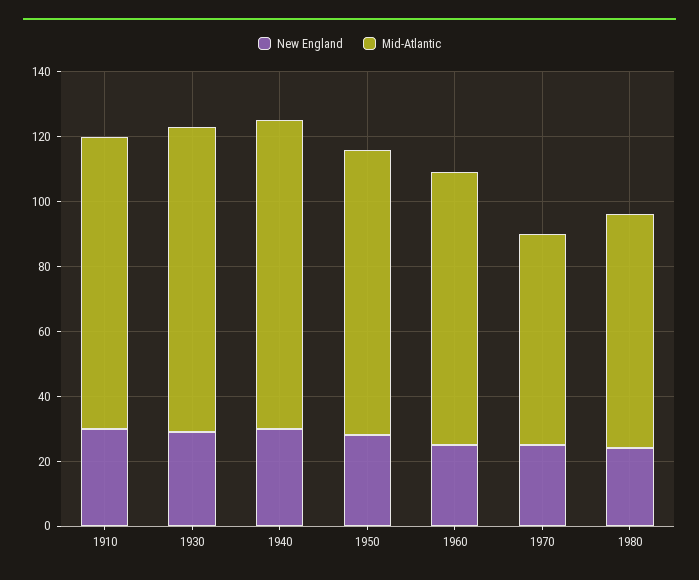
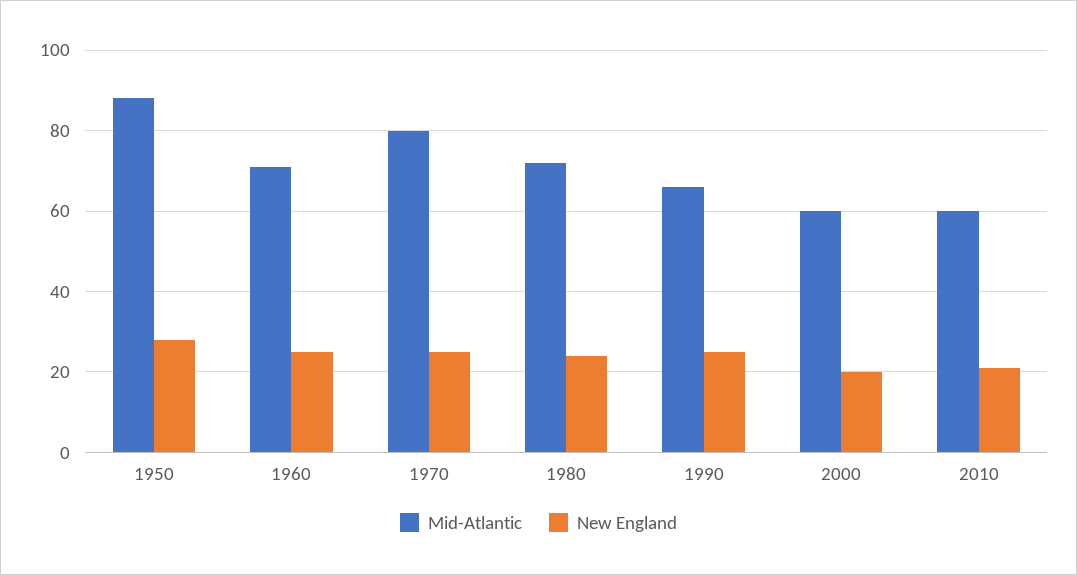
New England, 1910: 30 -> none
Mid-Atlantic, 1910: 90 -> none
New England, 1930: 30 -> none
Mid-Atlantic, 1930: 95 -> none
New England, 1940: 30 -> none
Mid-Atlantic, 1940: 95 -> none
Mid-Atlantic, 1960: 85 -> 70
Mid-Atlantic, 1970: 65 -> 80
Mid-Atlantic, 1990: none -> 65
New England, 1990: none -> 25
Mid-Atlantic, 2000: none -> 60
New England, 2000: none -> 20
Mid-Atlantic, 2010: none -> 60
New England, 2010: none -> 20

